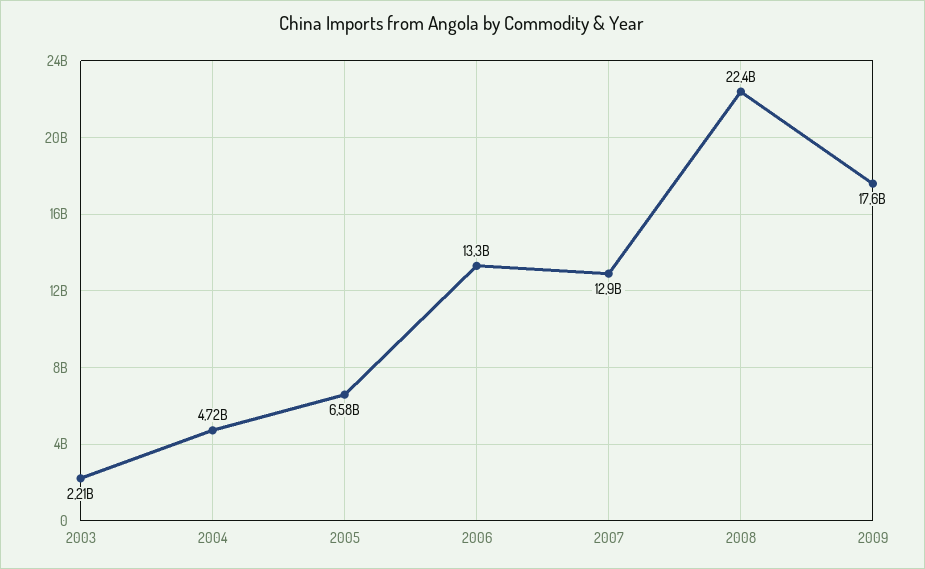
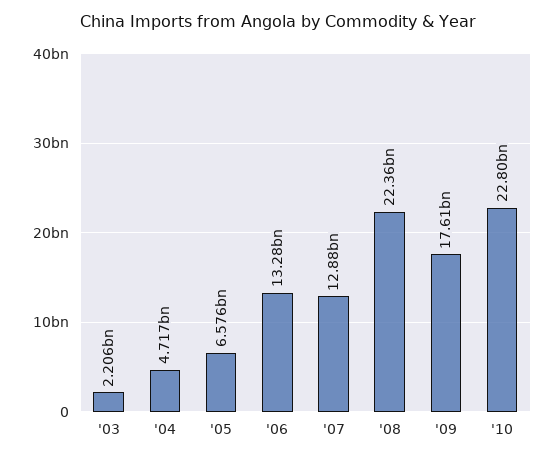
'10: none -> 22800000000

